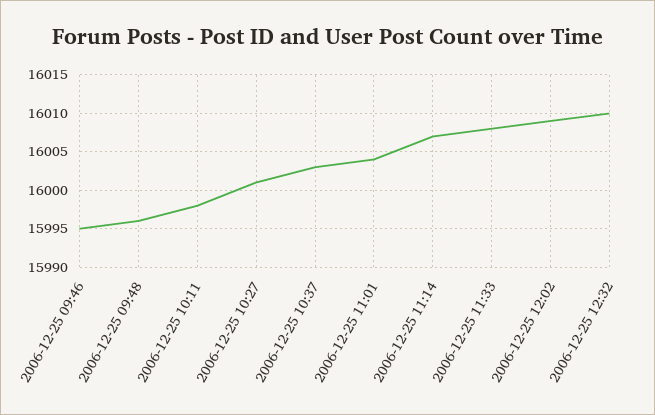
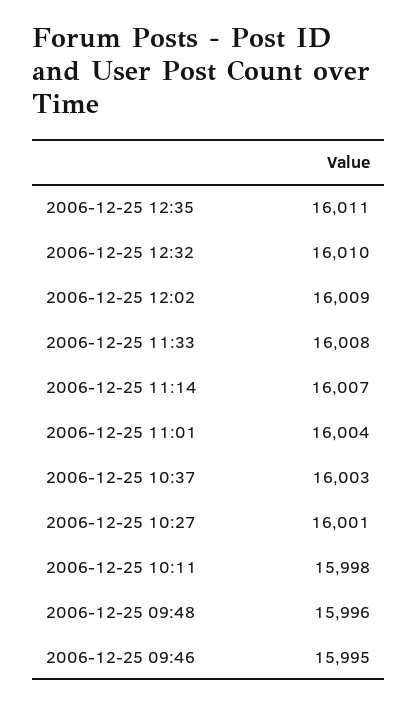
2006-12-25 12:35: none -> 16011

